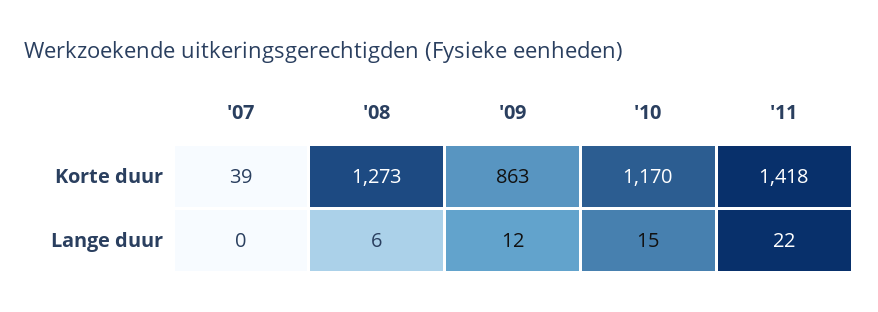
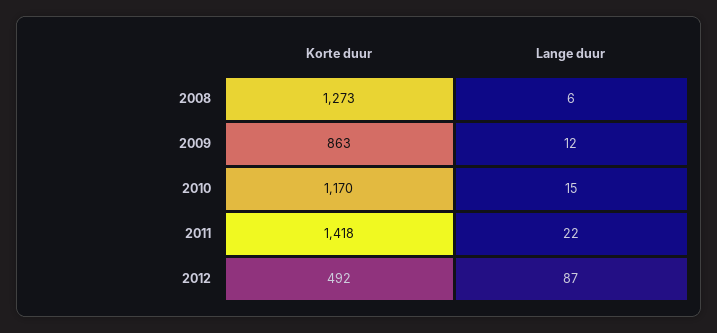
'07, Korte duur: 39 -> none
'07, Lange duur: 0 -> none
2012, Korte duur: none -> 492
2012, Lange duur: none -> 87

